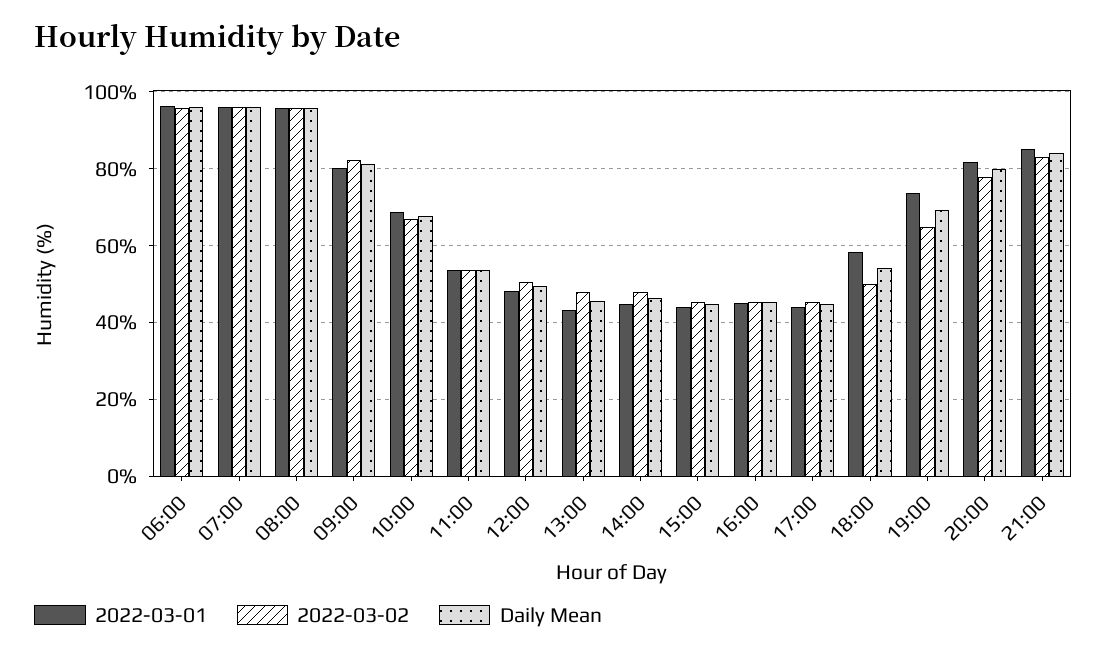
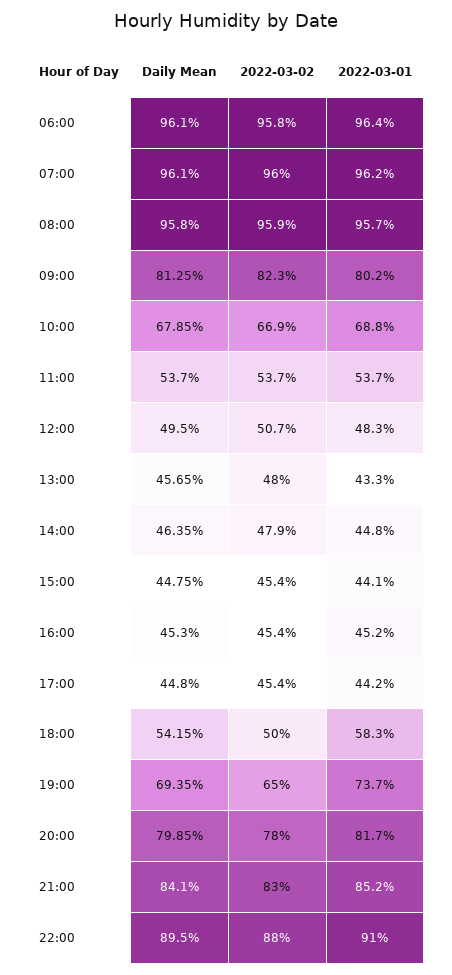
Daily Mean, 22:00: none -> 89.5
2022-03-02, 22:00: none -> 88
2022-03-01, 22:00: none -> 91

